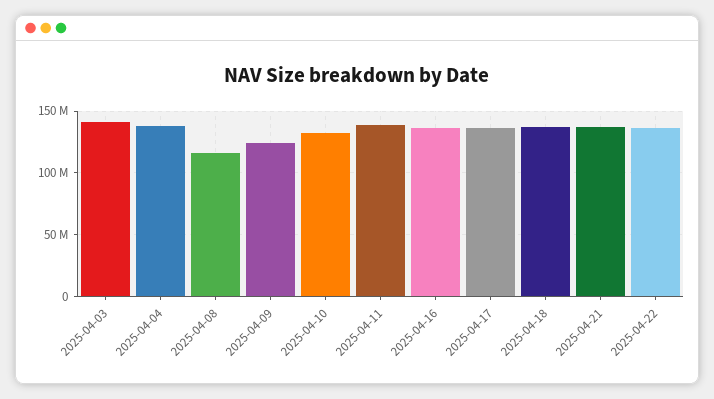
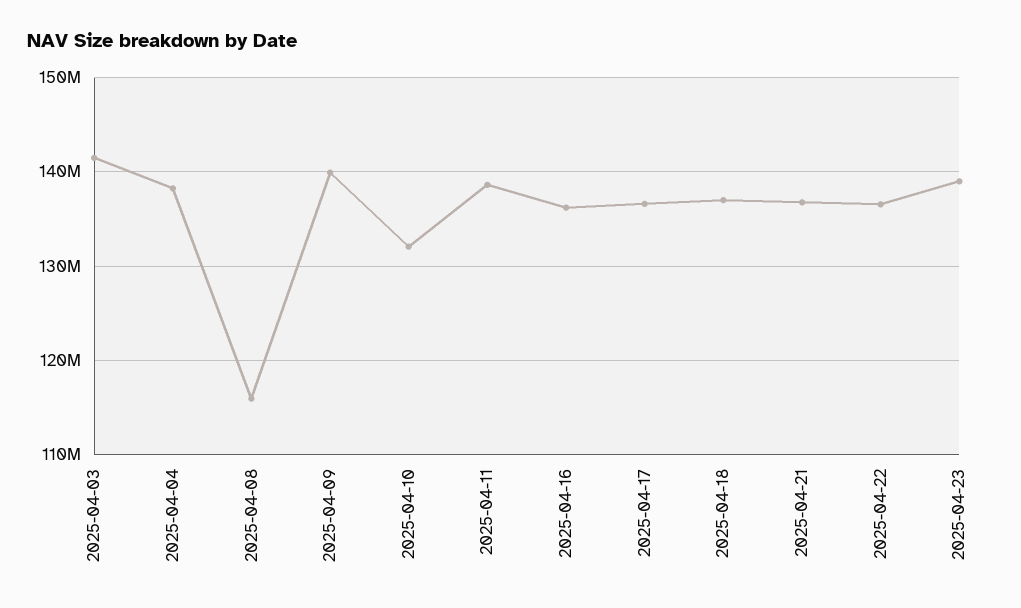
2025-04-09: 125000000 -> 140000000
2025-04-23: none -> 139000000

